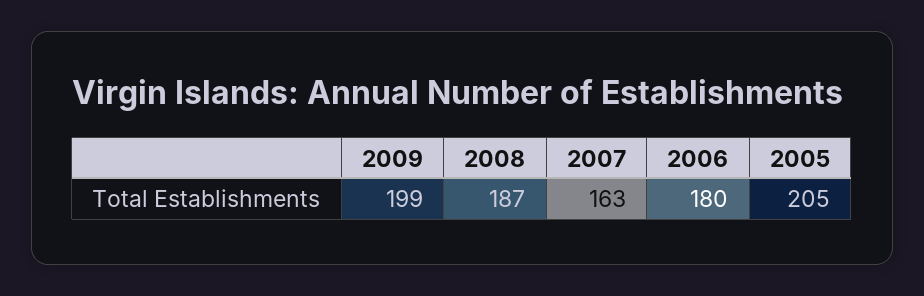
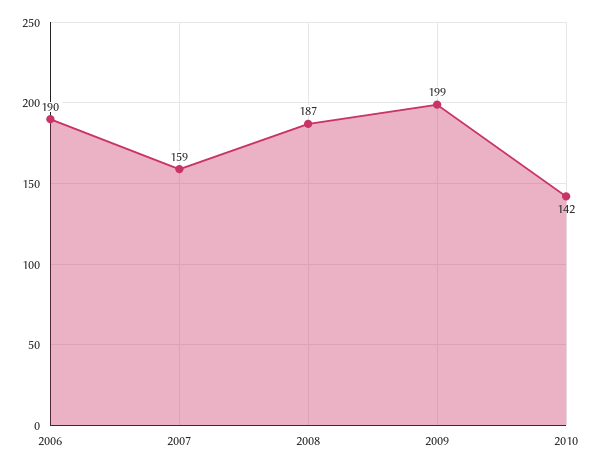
2007: 163 -> 159
2006: 180 -> 190
2005: 205 -> none
2010: none -> 142

